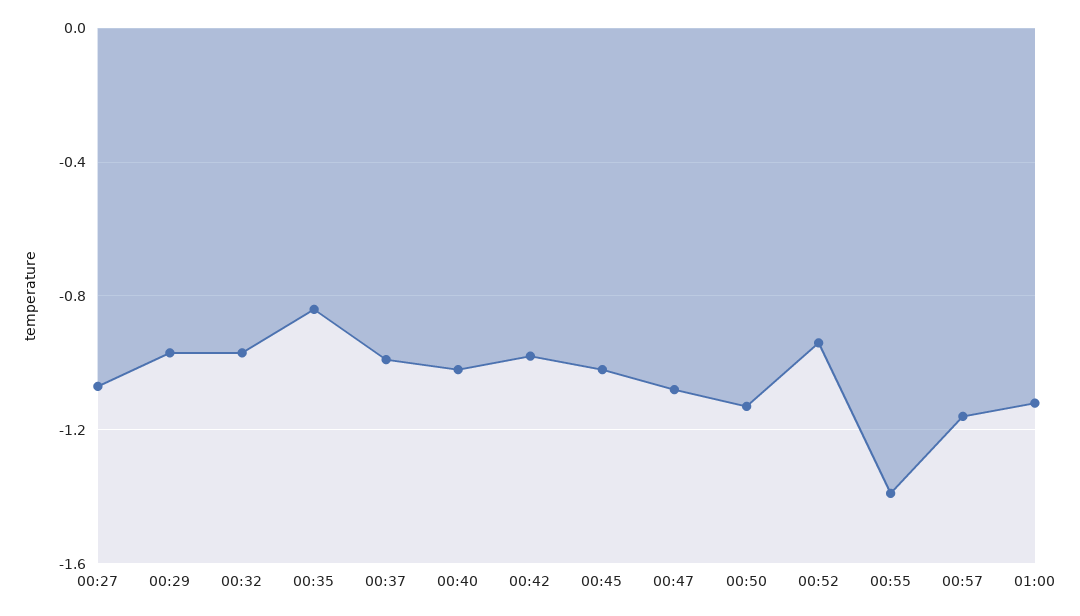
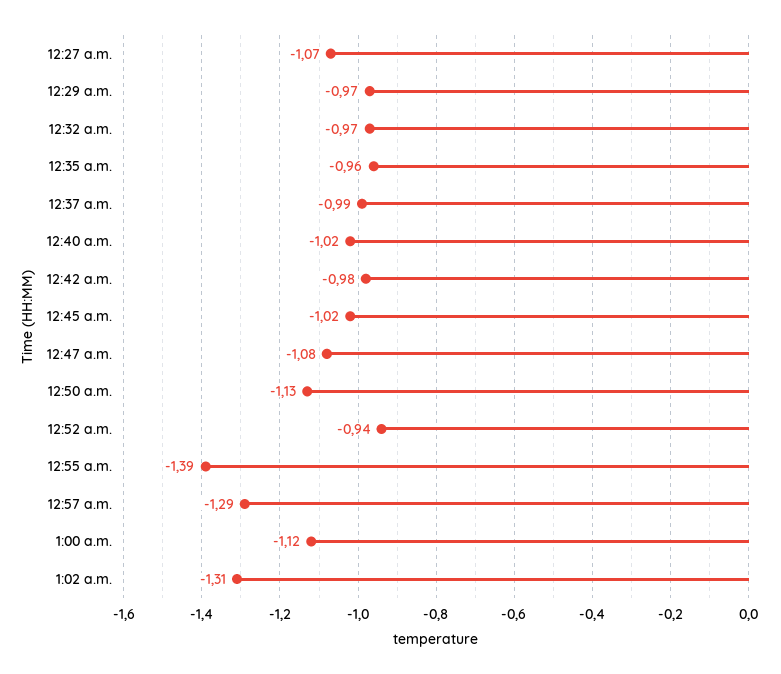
00:35: -0.85 -> -0.96
00:57: -1.15 -> -1.29
1:02 a.m.: none -> -1.31

